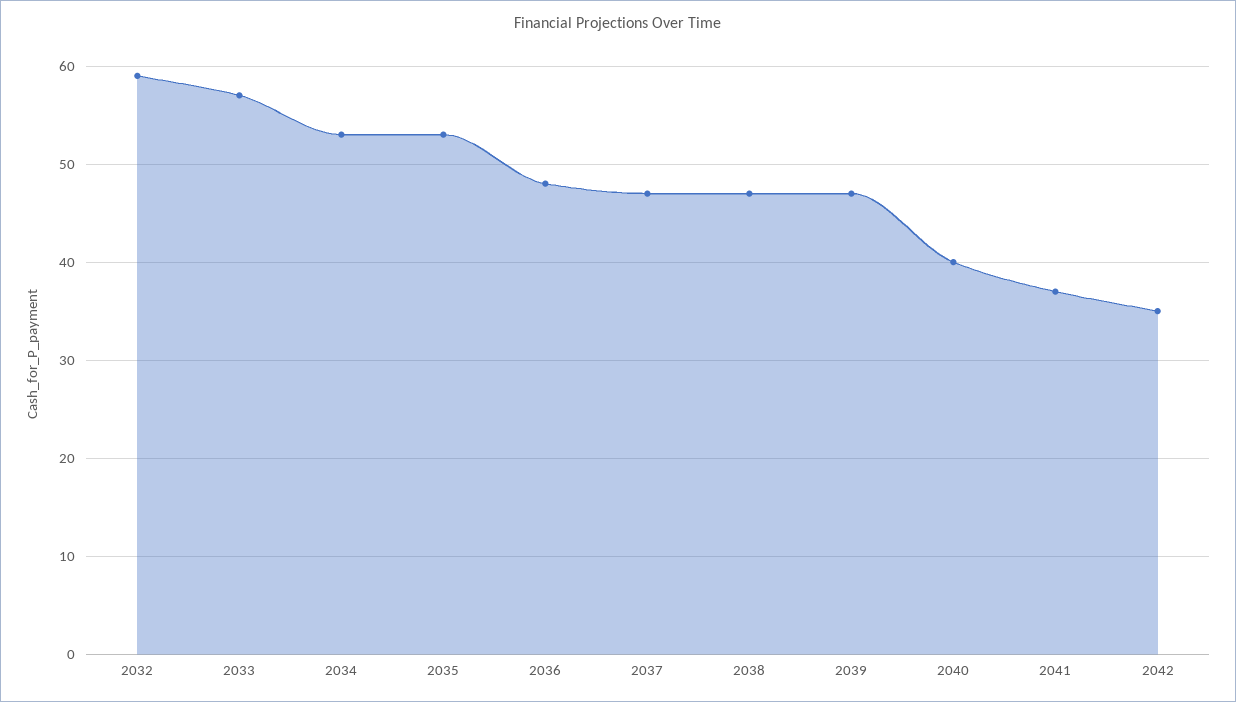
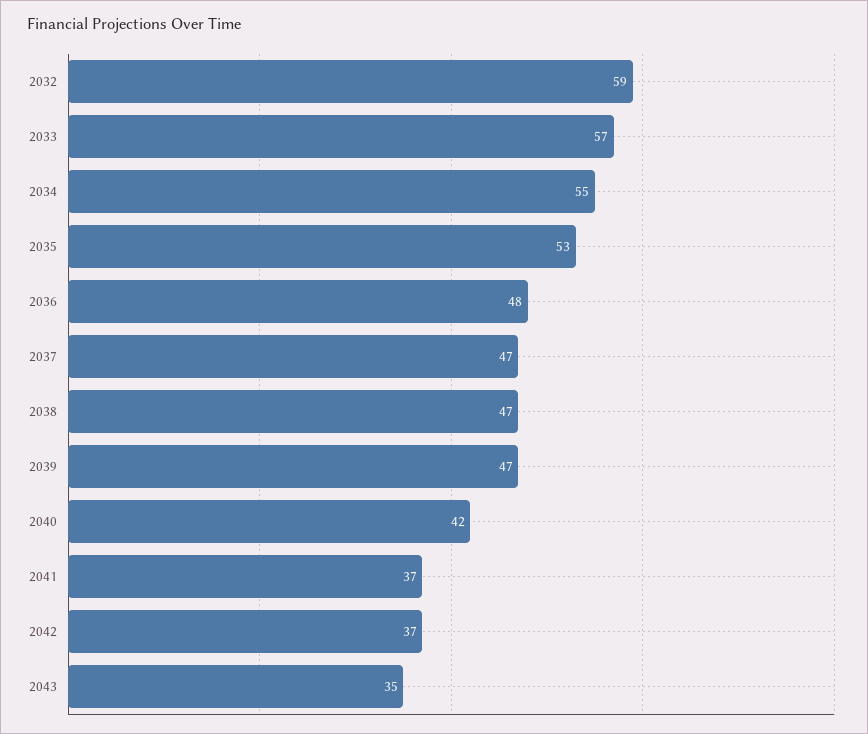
2034: 53 -> 55
2040: 40 -> 42
2042: 35 -> 37
2043: none -> 35

